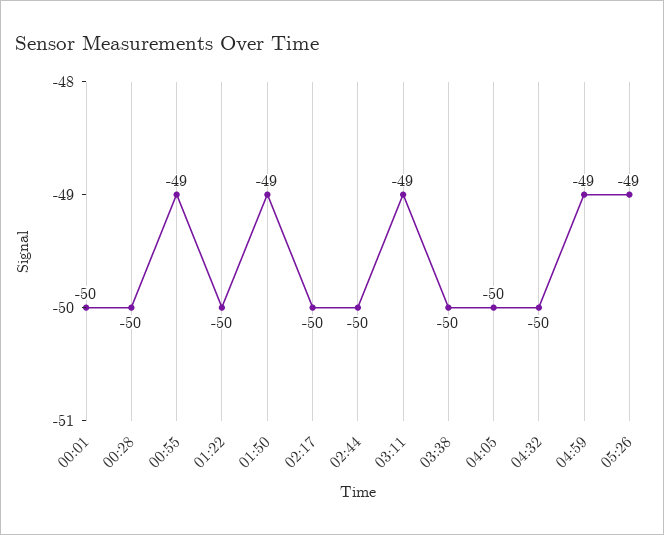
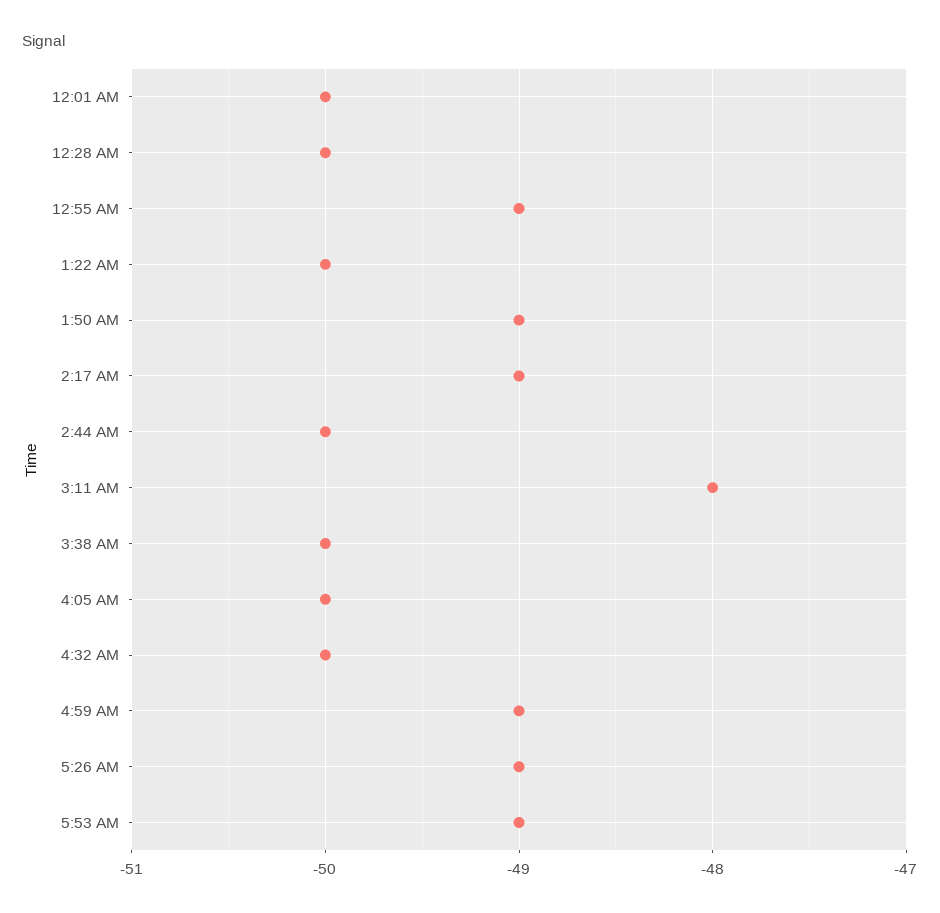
02:17: -50 -> -49
03:11: -49 -> -48
5:53 AM: none -> -49

